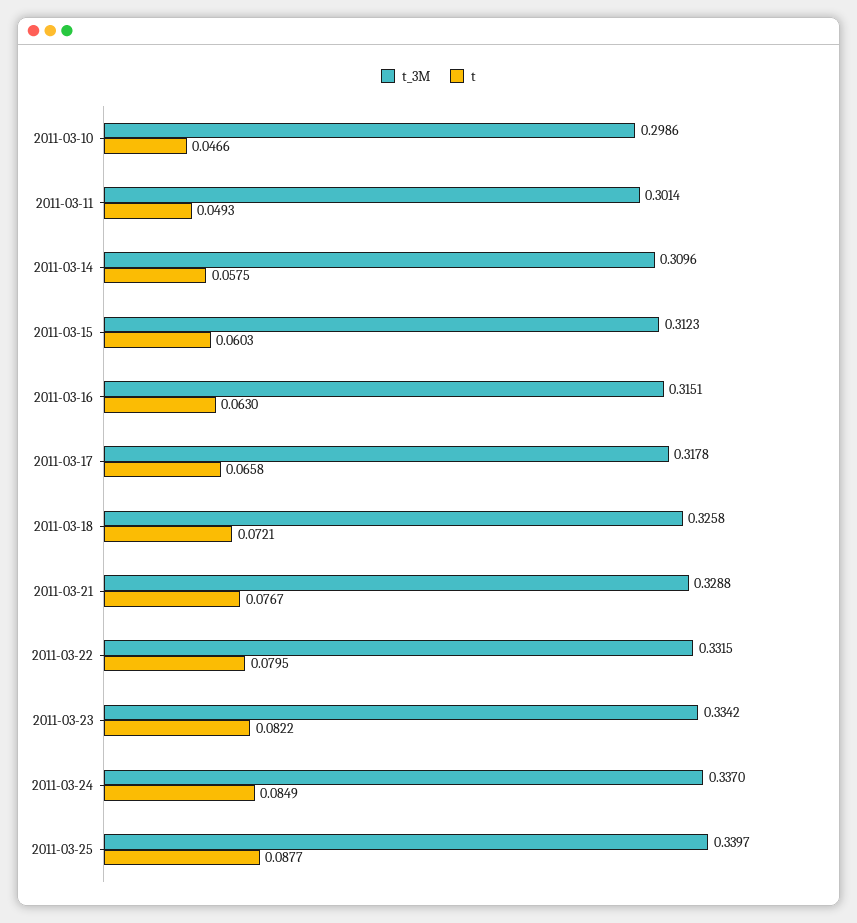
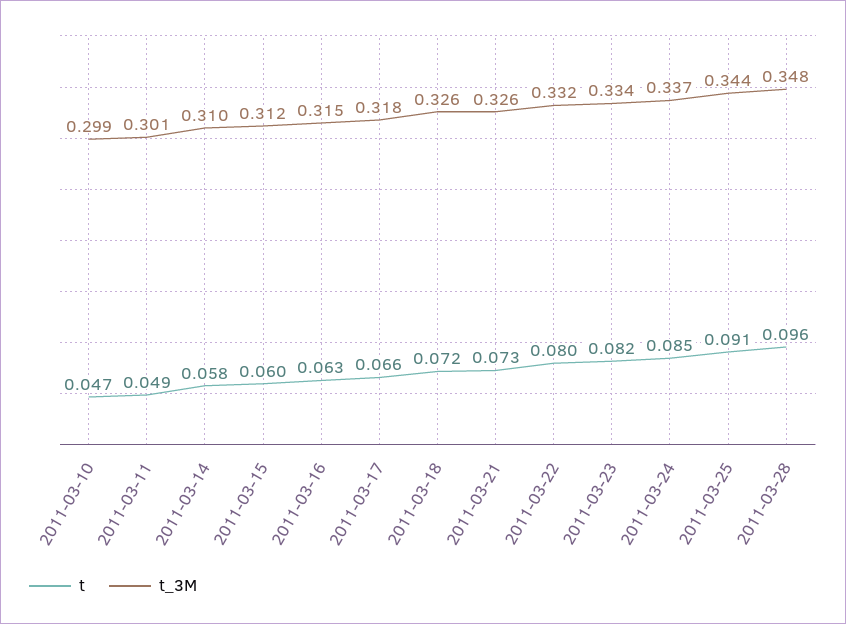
t_3M, 2011-03-21: 0.3288 -> 0.326
t, 2011-03-21: 0.0767 -> 0.073
t_3M, 2011-03-25: 0.3397 -> 0.344
t, 2011-03-25: 0.0877 -> 0.091
t, 2011-03-28: none -> 0.096
t_3M, 2011-03-28: none -> 0.348

